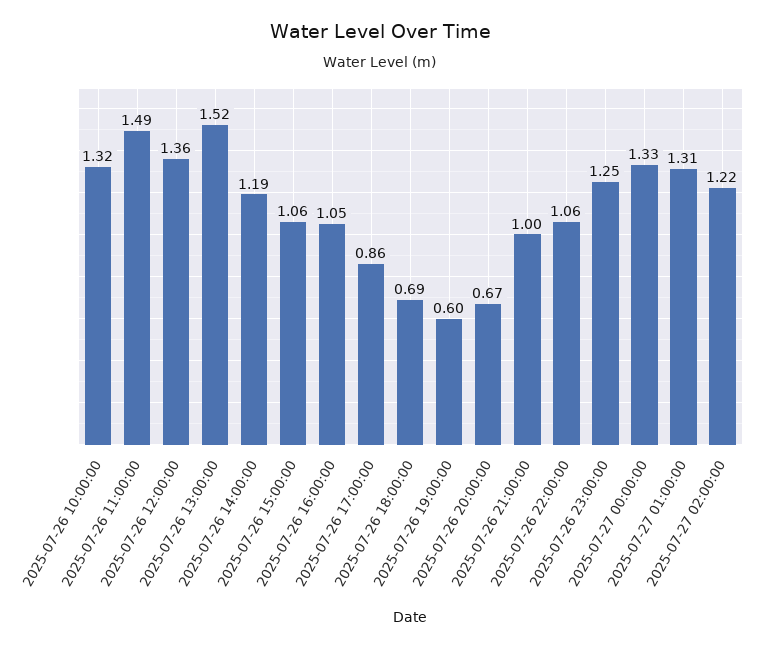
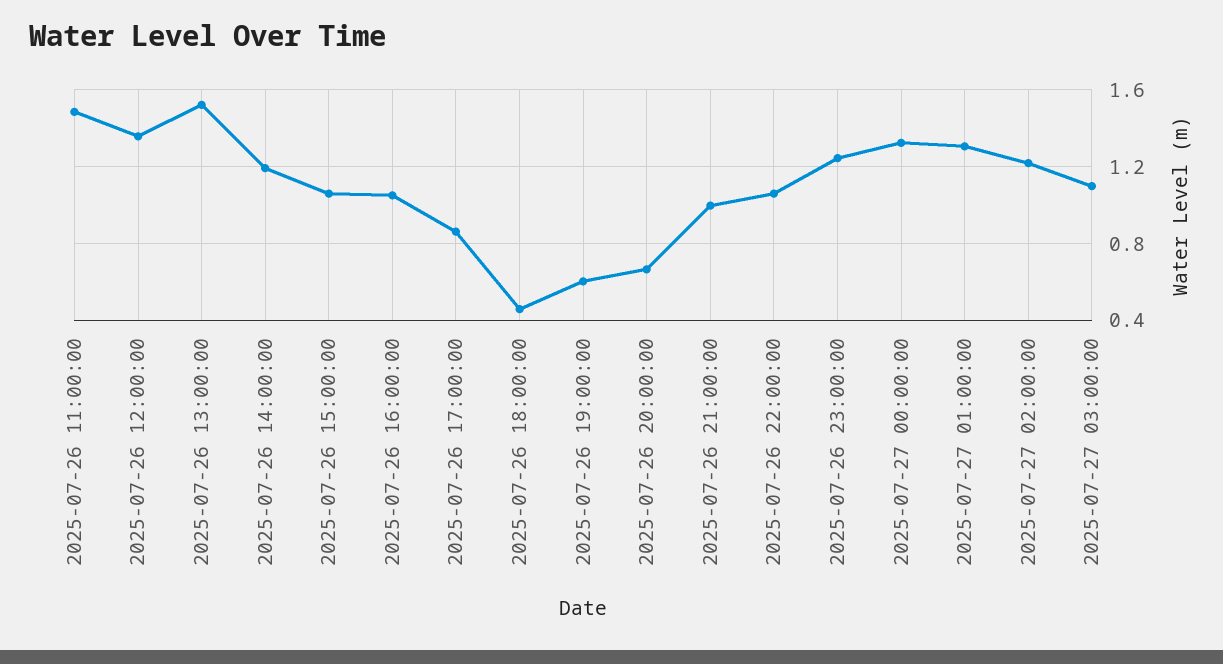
2025-07-26 10:00:00: 1.32 -> none
2025-07-26 18:00:00: 0.69 -> 0.45
2025-07-27 03:00:00: none -> 1.1

